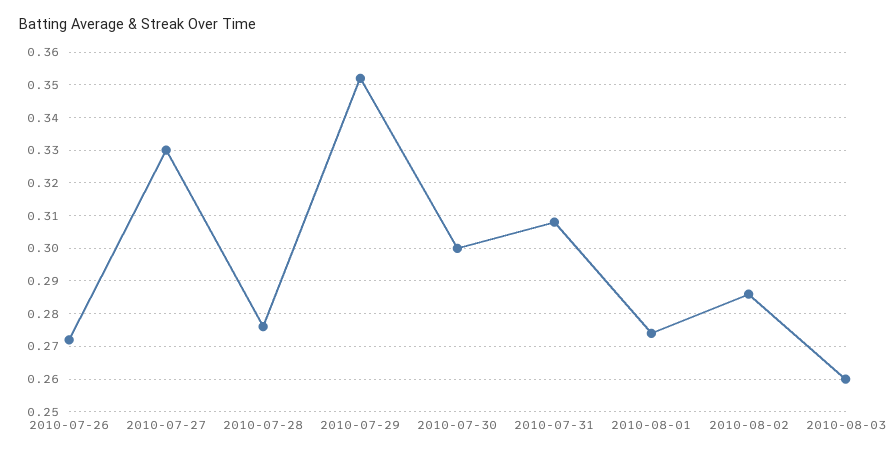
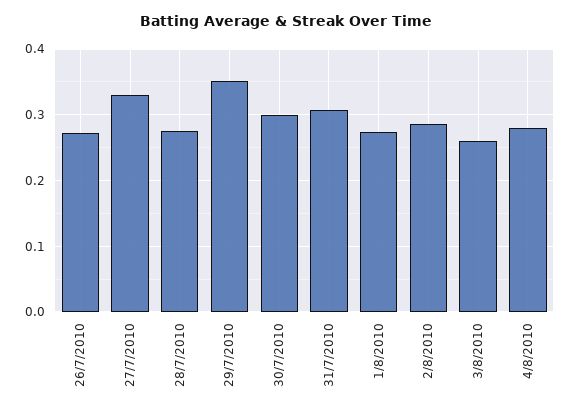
4/8/2010: none -> 0.28

